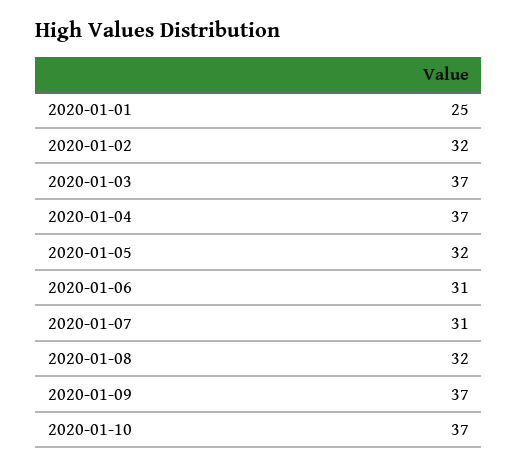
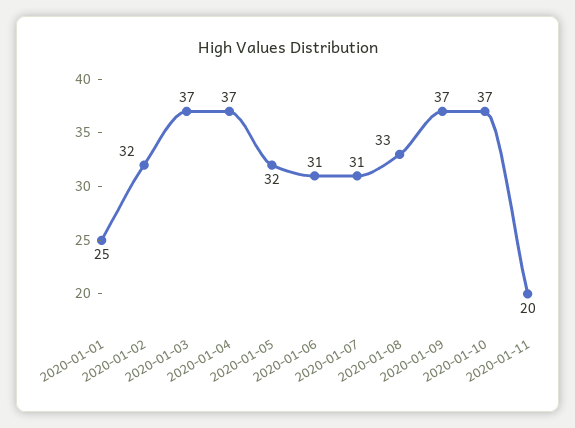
2020-01-08: 32 -> 33
2020-01-11: none -> 20

